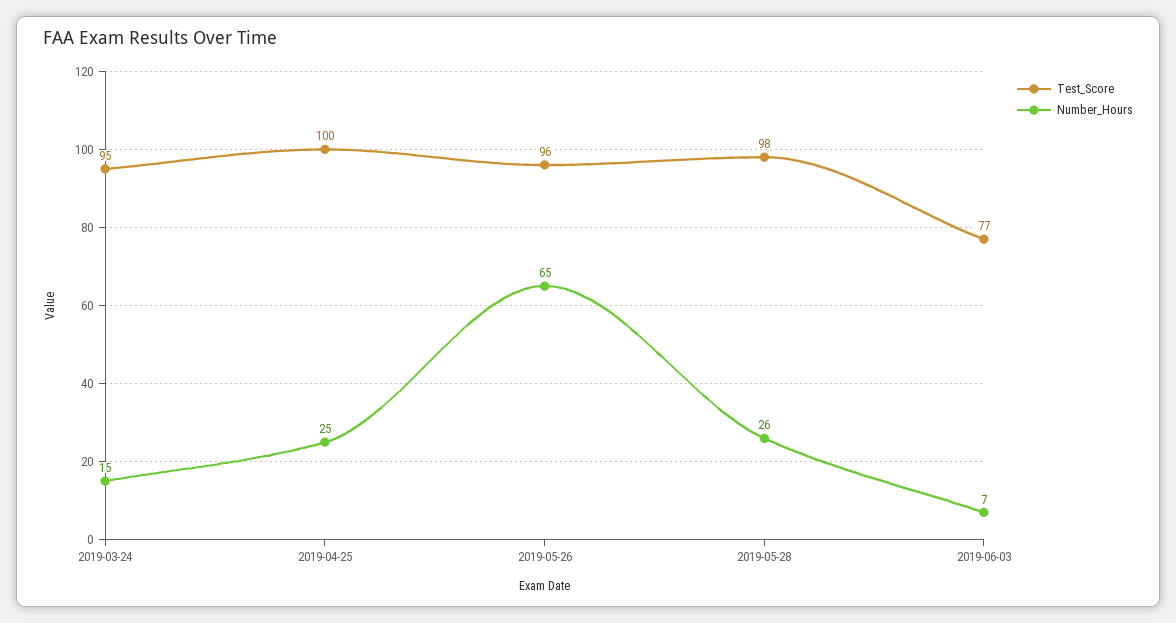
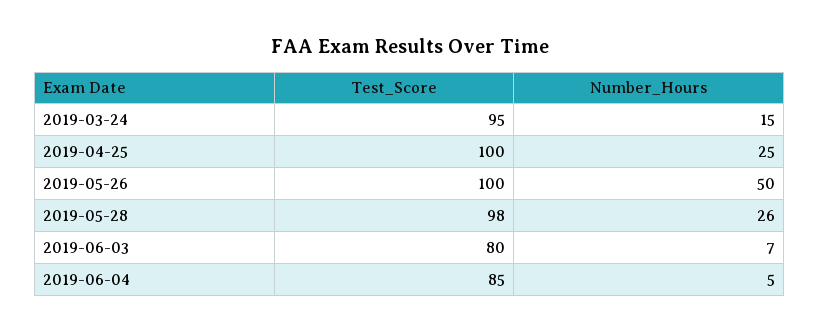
Test_Score, 2019-05-26: 96 -> 100
Number_Hours, 2019-05-26: 65 -> 50
Test_Score, 2019-06-03: 77 -> 80
Test_Score, 2019-06-04: none -> 85
Number_Hours, 2019-06-04: none -> 5

